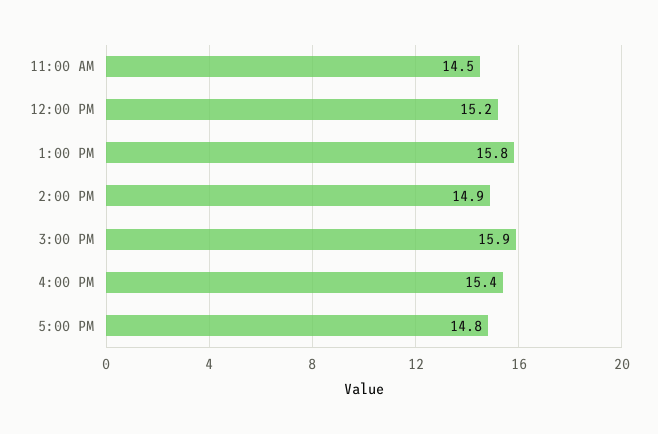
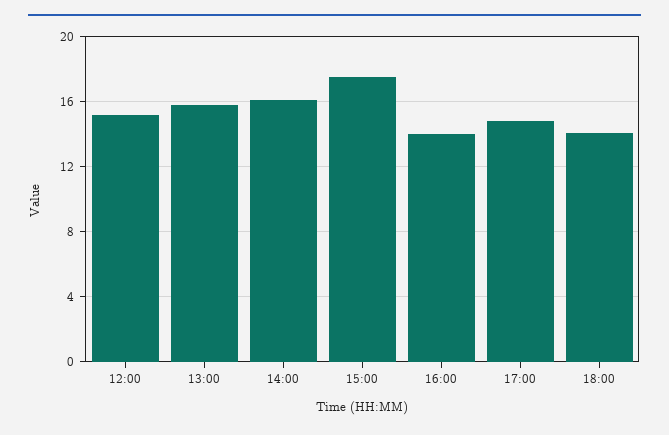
11:00 AM: 14.5 -> none
2:00 PM: 14.9 -> 16
3:00 PM: 15.9 -> 17.5
4:00 PM: 15.4 -> 14
18:00: none -> 14

